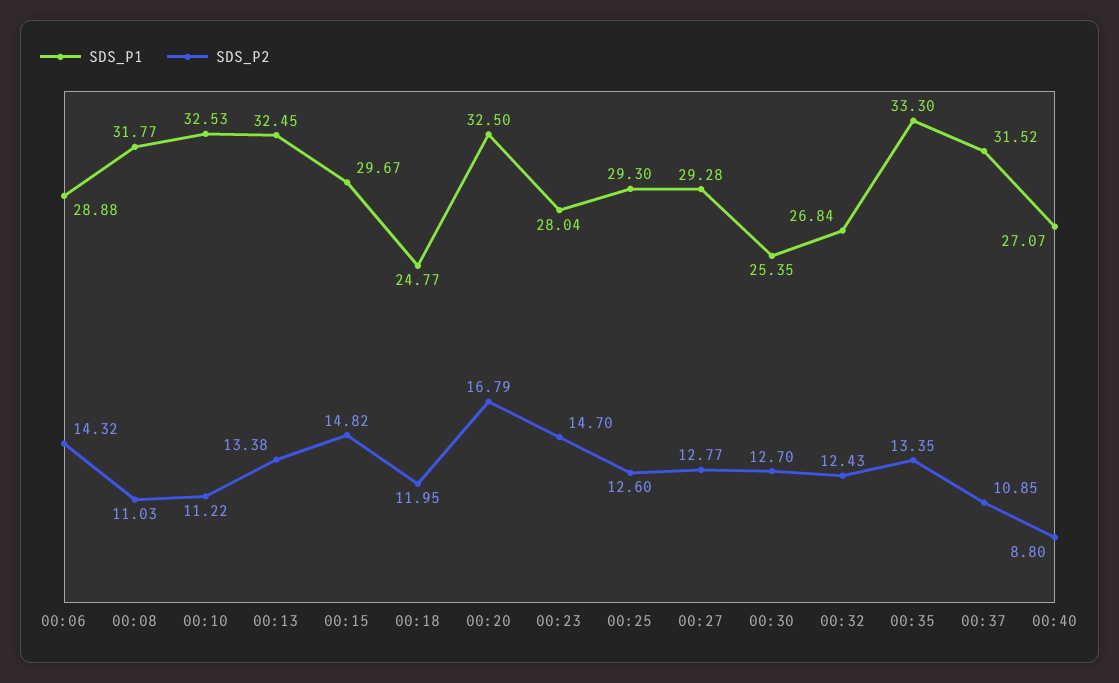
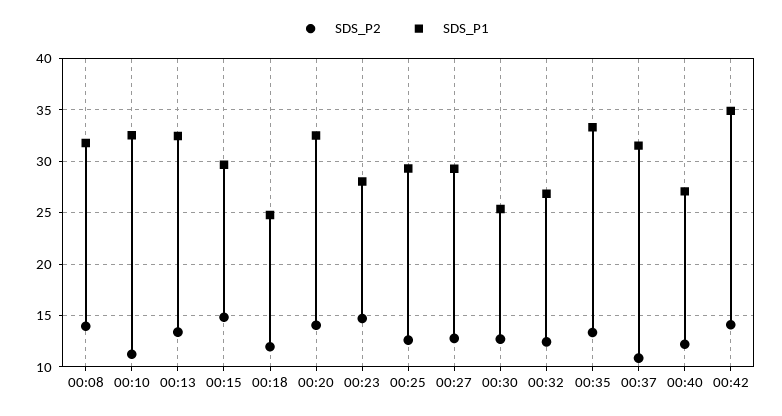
SDS_P1, 00:06: 28.88 -> none
SDS_P2, 00:06: 14.32 -> none
SDS_P2, 00:08: 11.03 -> 14
SDS_P2, 00:20: 16.79 -> 14
SDS_P2, 00:40: 8.8 -> 12
SDS_P2, 00:42: none -> 14
SDS_P1, 00:42: none -> 35

